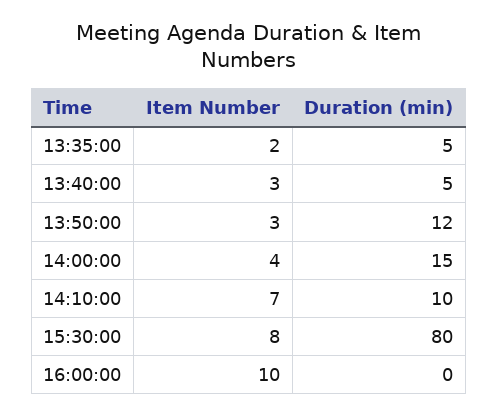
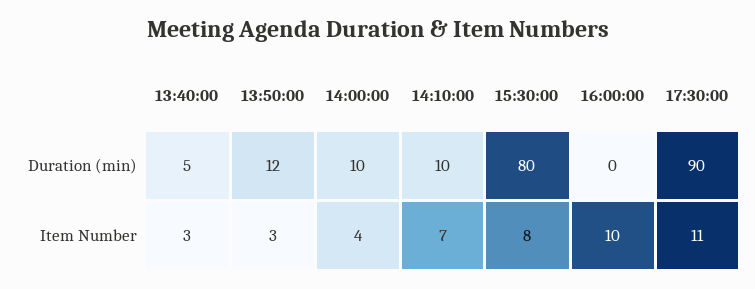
Item Number, 13:35:00: 2 -> none
Duration (min), 13:35:00: 5 -> none
Duration (min), 14:00:00: 15 -> 10
Duration (min), 17:30:00: none -> 90
Item Number, 17:30:00: none -> 11

